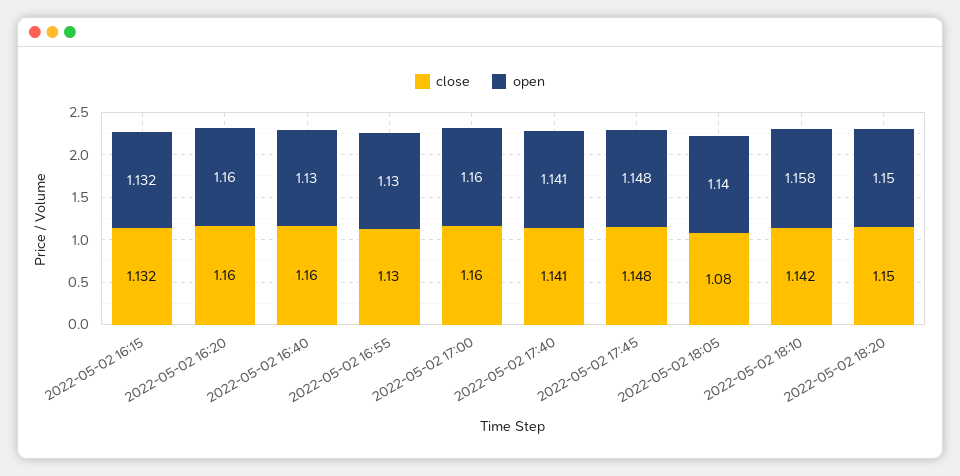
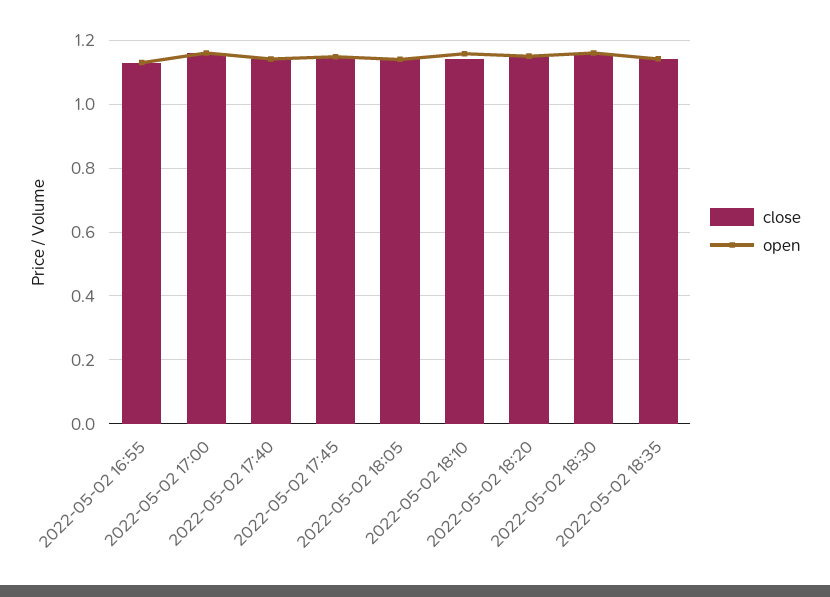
close, 2022-05-02 16:15: 1.132 -> none
open, 2022-05-02 16:15: 1.132 -> none
close, 2022-05-02 16:20: 1.16 -> none
open, 2022-05-02 16:20: 1.16 -> none
close, 2022-05-02 16:40: 1.16 -> none
open, 2022-05-02 16:40: 1.13 -> none
close, 2022-05-02 18:05: 1.08 -> 1.14
close, 2022-05-02 18:30: none -> 1.16
open, 2022-05-02 18:30: none -> 1.16
close, 2022-05-02 18:35: none -> 1.14
open, 2022-05-02 18:35: none -> 1.14

